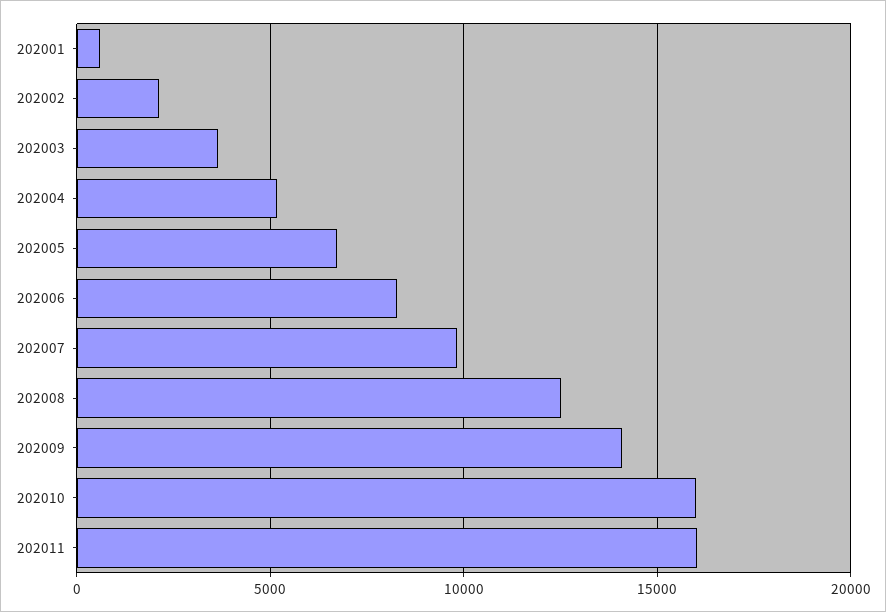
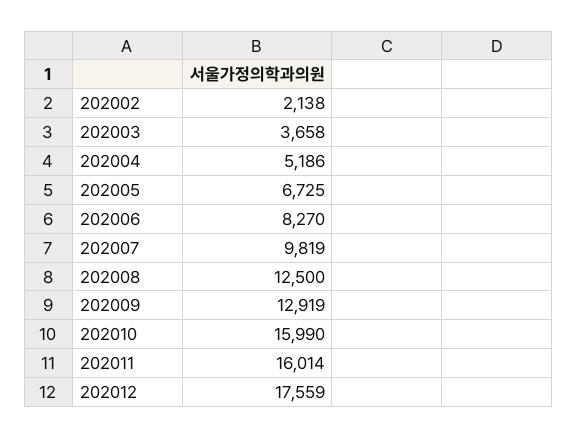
202001: 500 -> none
202009: 14000 -> 12919
202012: none -> 17559

